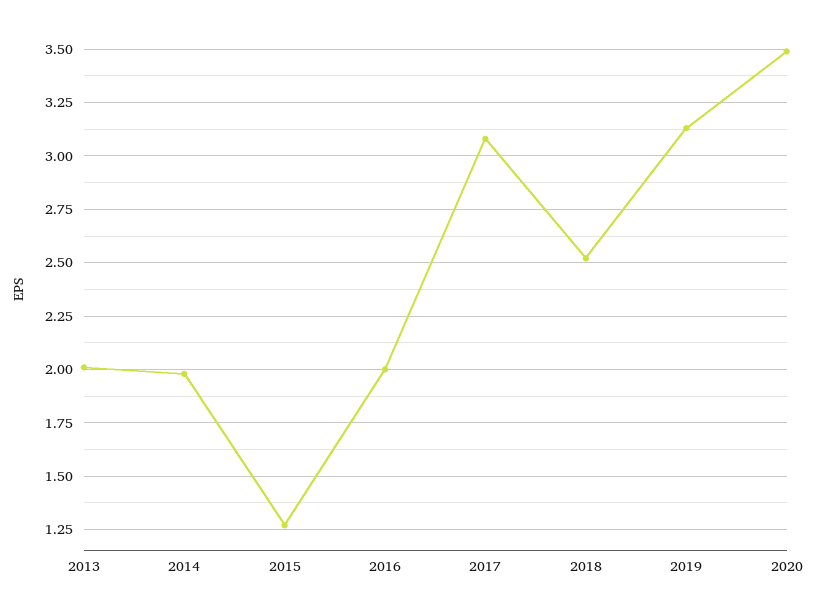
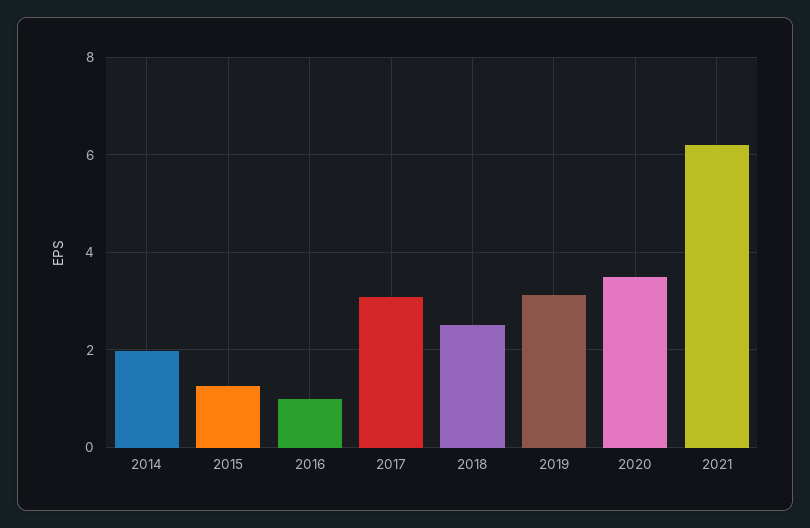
2013: 2 -> none
2016: 2 -> 1
2021: none -> 6.2

